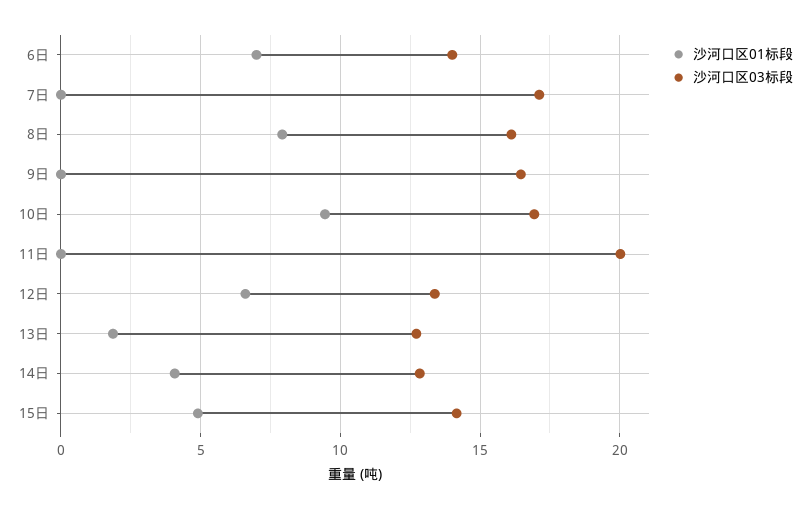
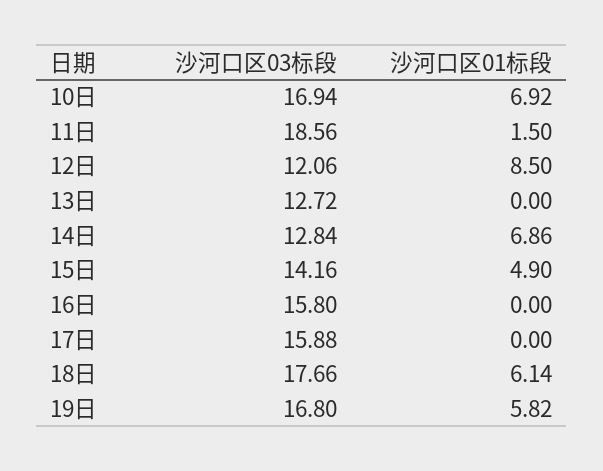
沙河口区01标段, 6日: 7 -> none
沙河口区03标段, 6日: 14 -> none
沙河口区01标段, 7日: 0 -> none
沙河口区03标段, 7日: 17 -> none
沙河口区01标段, 8日: 8 -> none
沙河口区03标段, 8日: 16 -> none
沙河口区01标段, 9日: 0 -> none
沙河口区03标段, 9日: 16.5 -> none
沙河口区01标段, 10日: 9.5 -> 6.92
沙河口区01标段, 11日: 0 -> 1.5
沙河口区03标段, 11日: 20 -> 18.56
沙河口区01标段, 12日: 6.5 -> 8.5
沙河口区03标段, 12日: 13.5 -> 12.06
沙河口区01标段, 13日: 2 -> 0
沙河口区01标段, 14日: 4 -> 6.86
沙河口区03标段, 16日: none -> 15.8
沙河口区01标段, 16日: none -> 0
沙河口区03标段, 17日: none -> 15.88
沙河口区01标段, 17日: none -> 0
沙河口区03标段, 18日: none -> 17.66
沙河口区01标段, 18日: none -> 6.14
沙河口区03标段, 19日: none -> 16.8
沙河口区01标段, 19日: none -> 5.82

